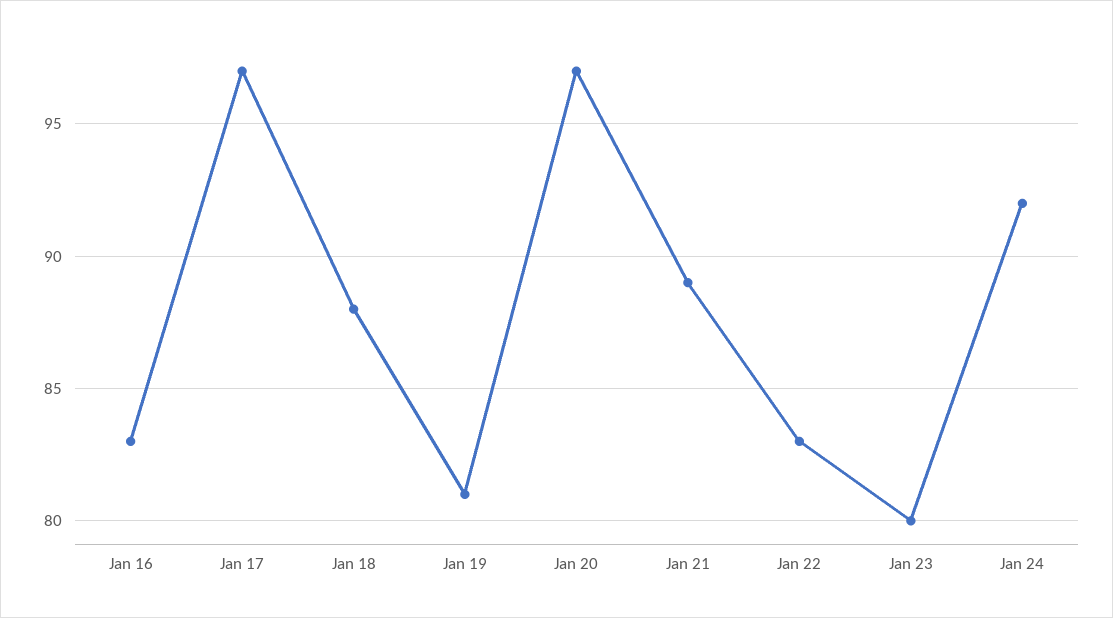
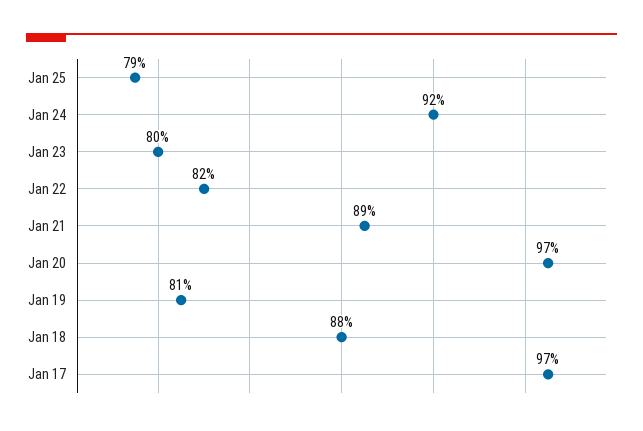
Jan 16: 83 -> none
Jan 22: 83 -> 82
Jan 25: none -> 79

